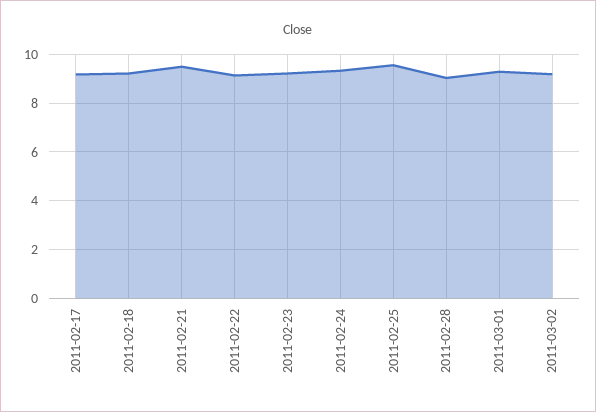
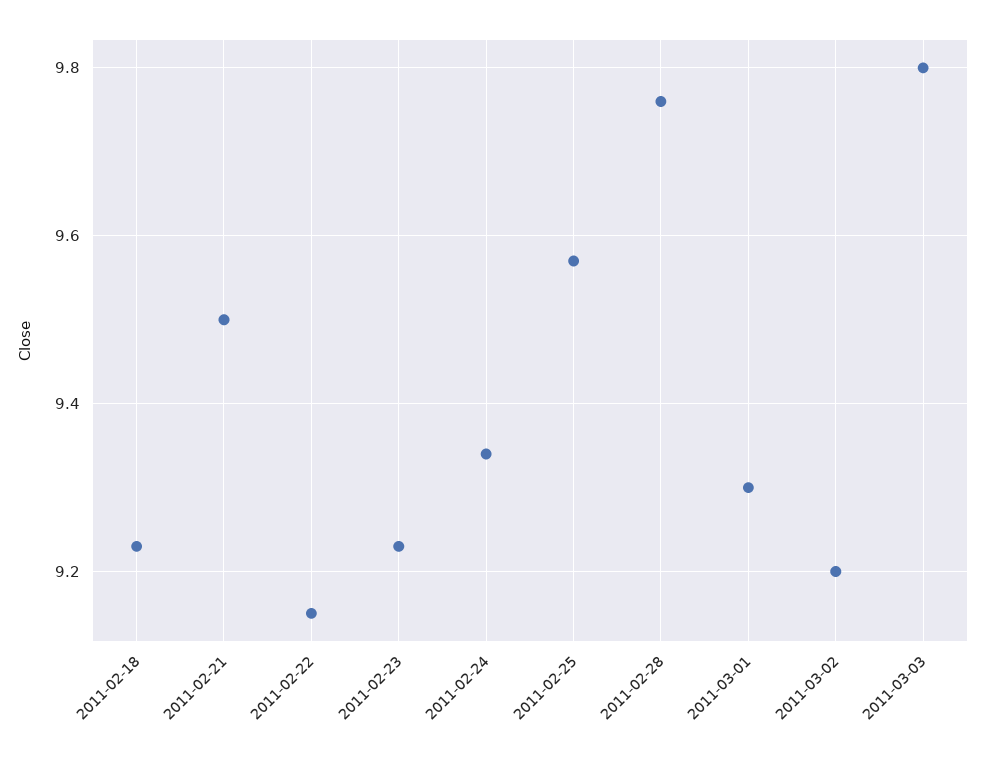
2011-02-17: 9.25 -> none
2011-02-28: 9 -> 9.75
2011-03-03: none -> 9.8

